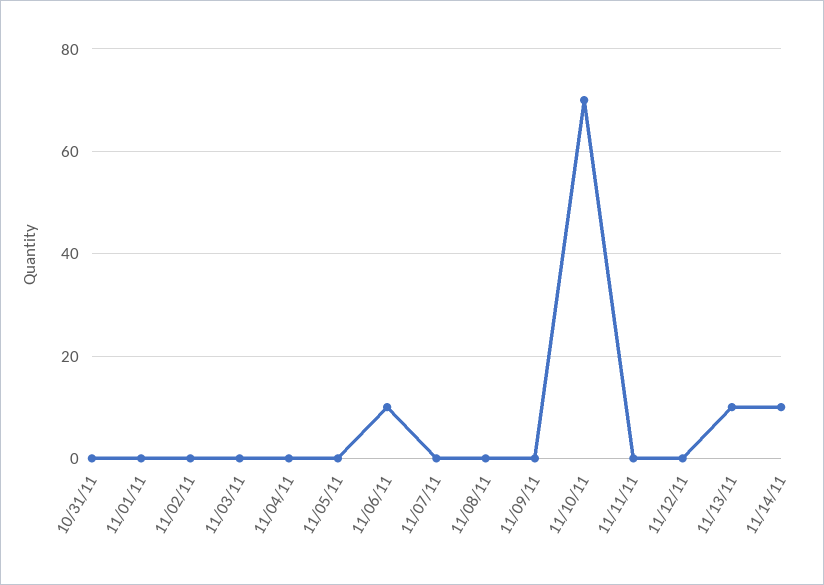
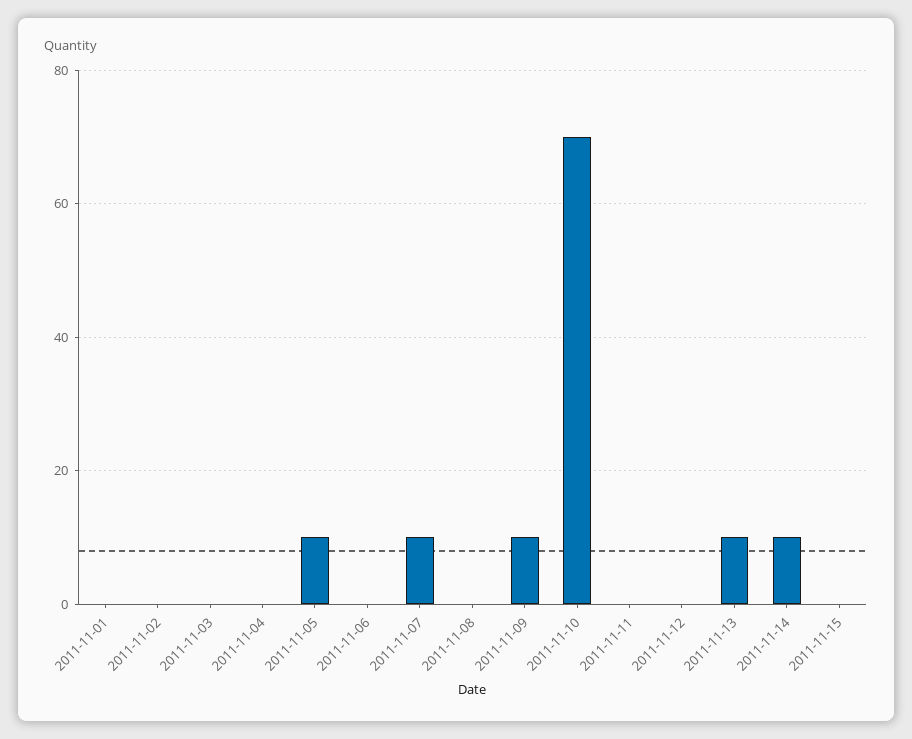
10/31/11: 0 -> none
11/05/11: 0 -> 10
11/06/11: 10 -> 0
11/07/11: 0 -> 10
11/09/11: 0 -> 10
2011-11-15: none -> 0

